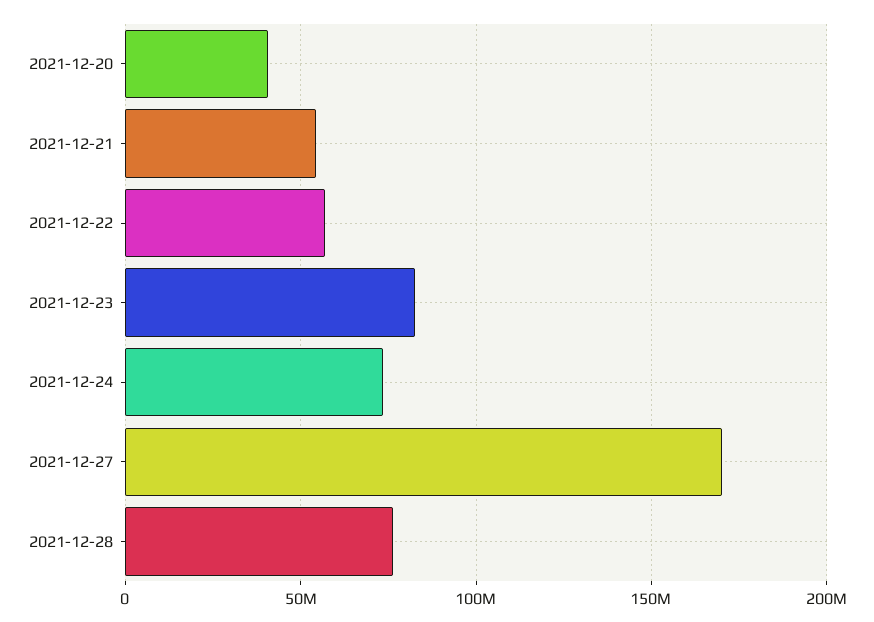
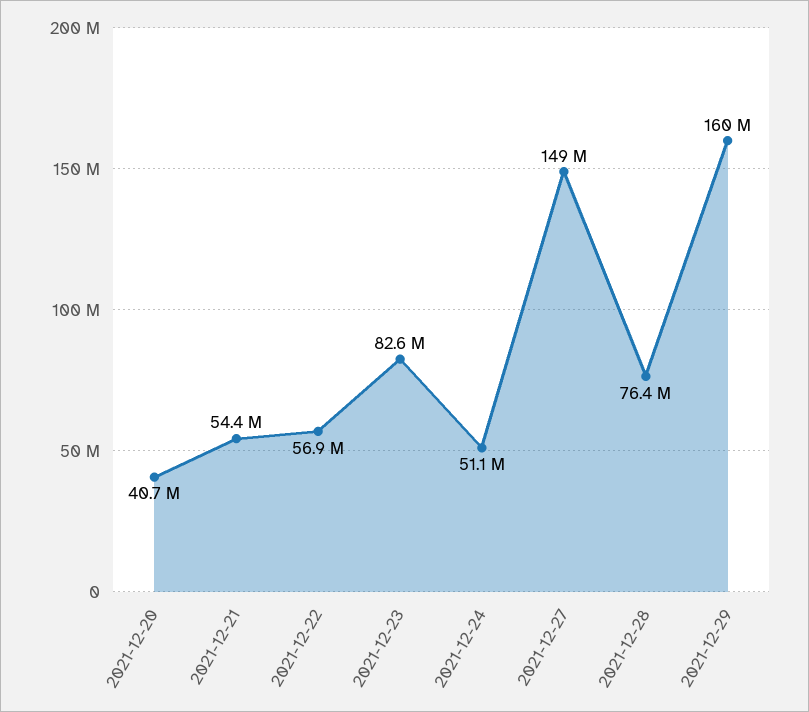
2021-12-24: 75000000 -> 51100000
2021-12-27: 170000000 -> 149000000
2021-12-29: none -> 160000000

